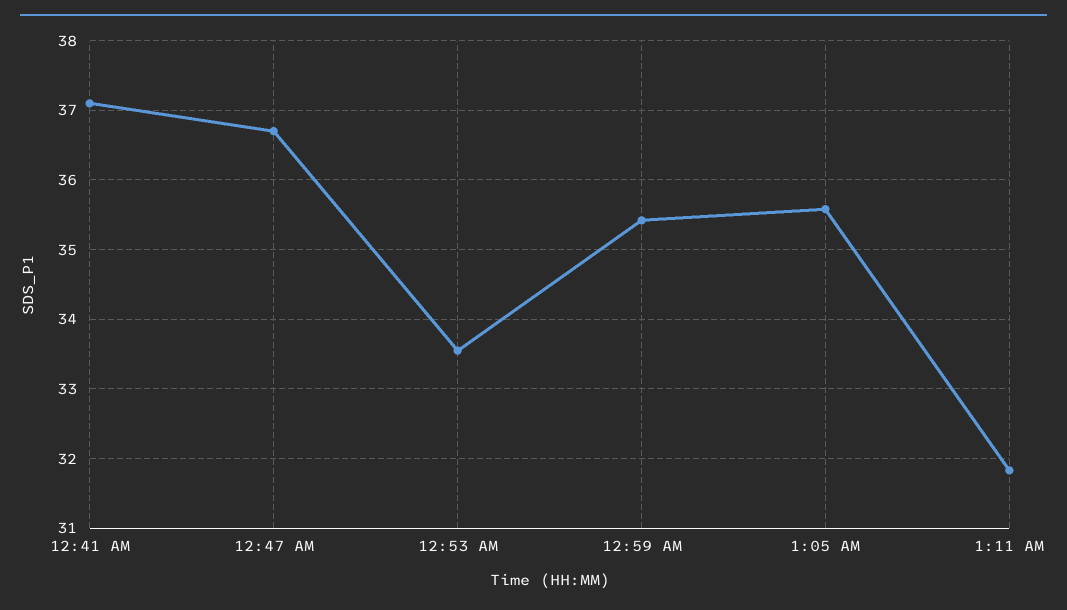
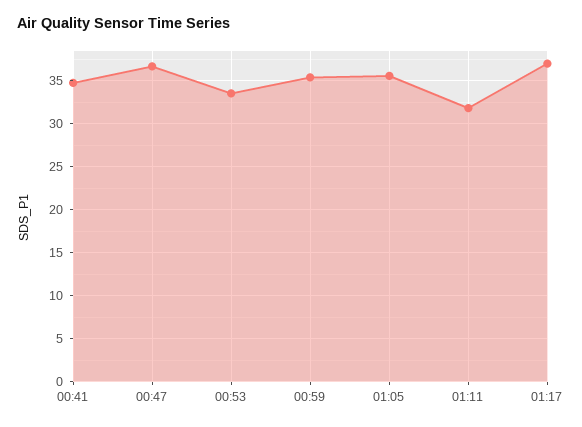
12:41 AM: 37.1 -> 35
01:17: none -> 37

